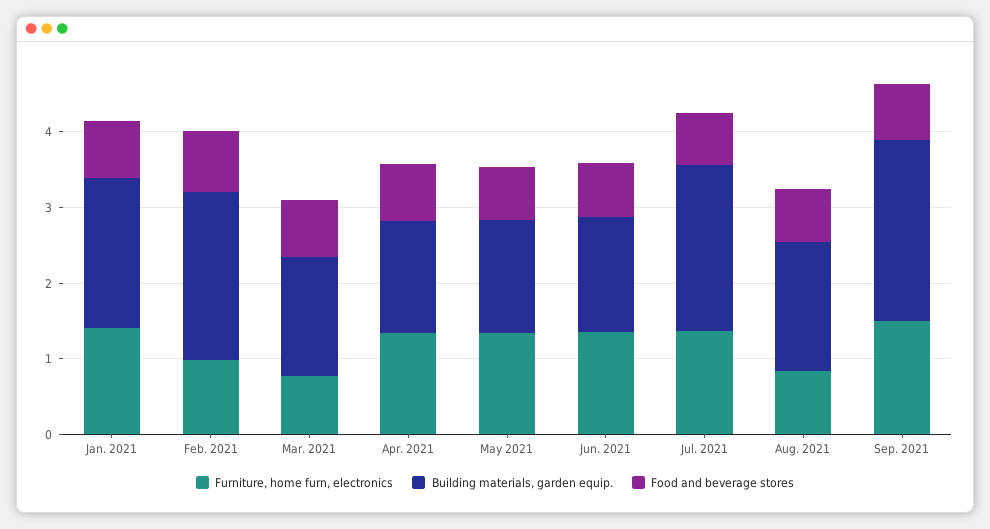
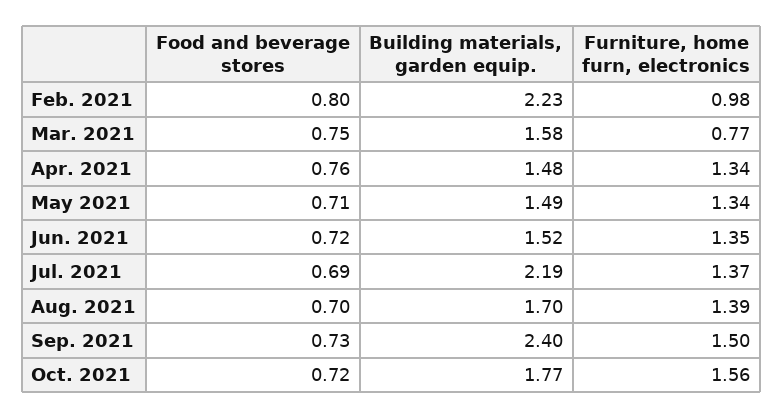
Furniture, home furn, electronics, Jan. 2021: 1.4 -> none
Building materials, garden equip., Jan. 2021: 2 -> none
Food and beverage stores, Jan. 2021: 0.8 -> none
Furniture, home furn, electronics, Aug. 2021: 0.8 -> 1.39
Food and beverage stores, Oct. 2021: none -> 0.72
Building materials, garden equip., Oct. 2021: none -> 1.77
Furniture, home furn, electronics, Oct. 2021: none -> 1.56

